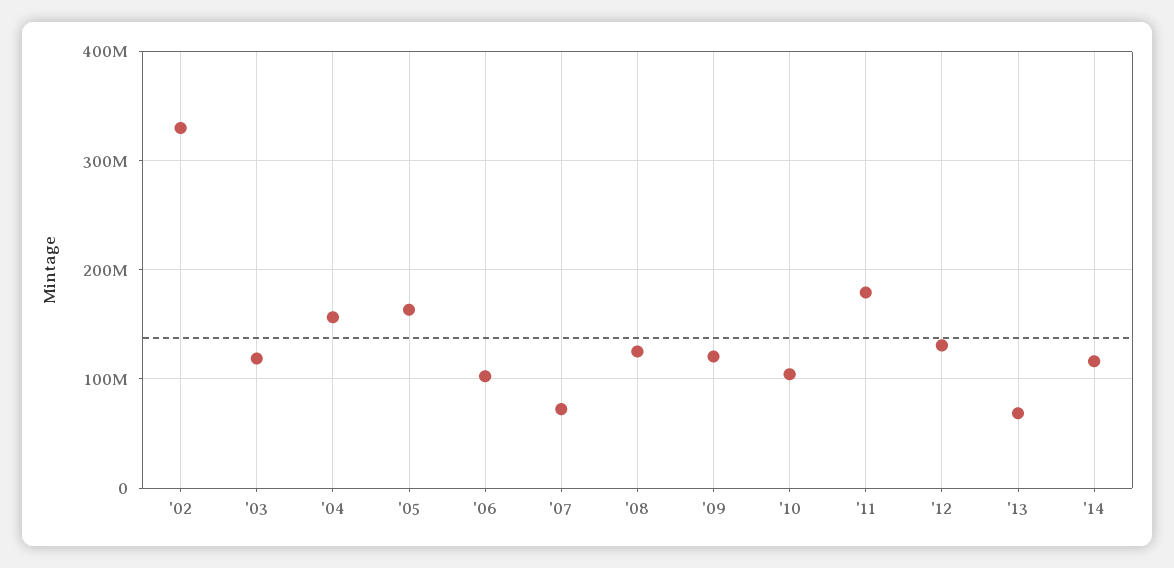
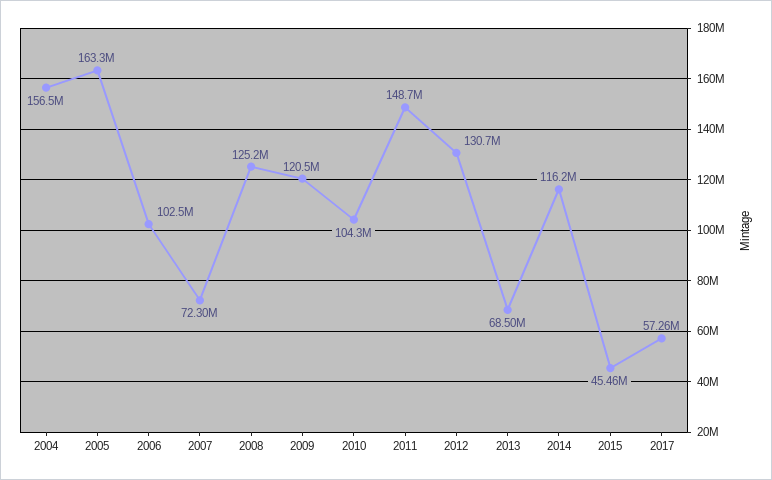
'02: 330000000 -> none
'03: 120000000 -> none
'11: 180000000 -> 148700000
2015: none -> 45460000
2017: none -> 57260000

